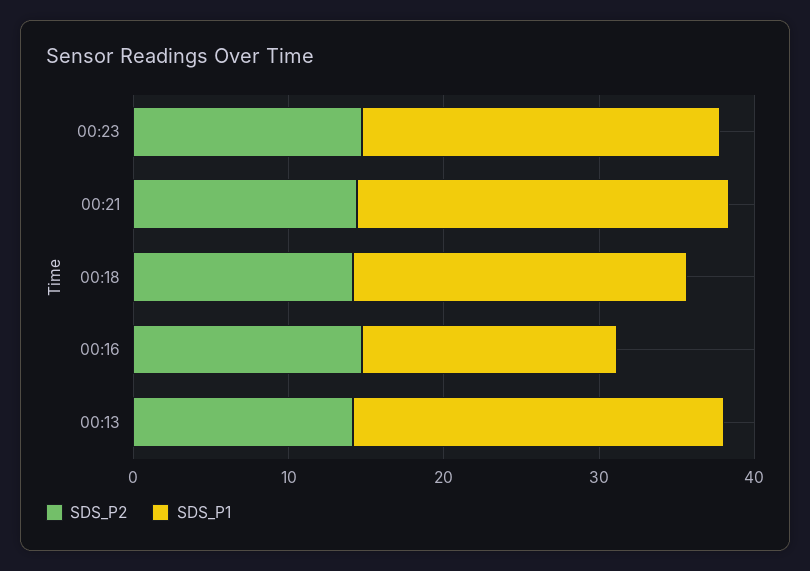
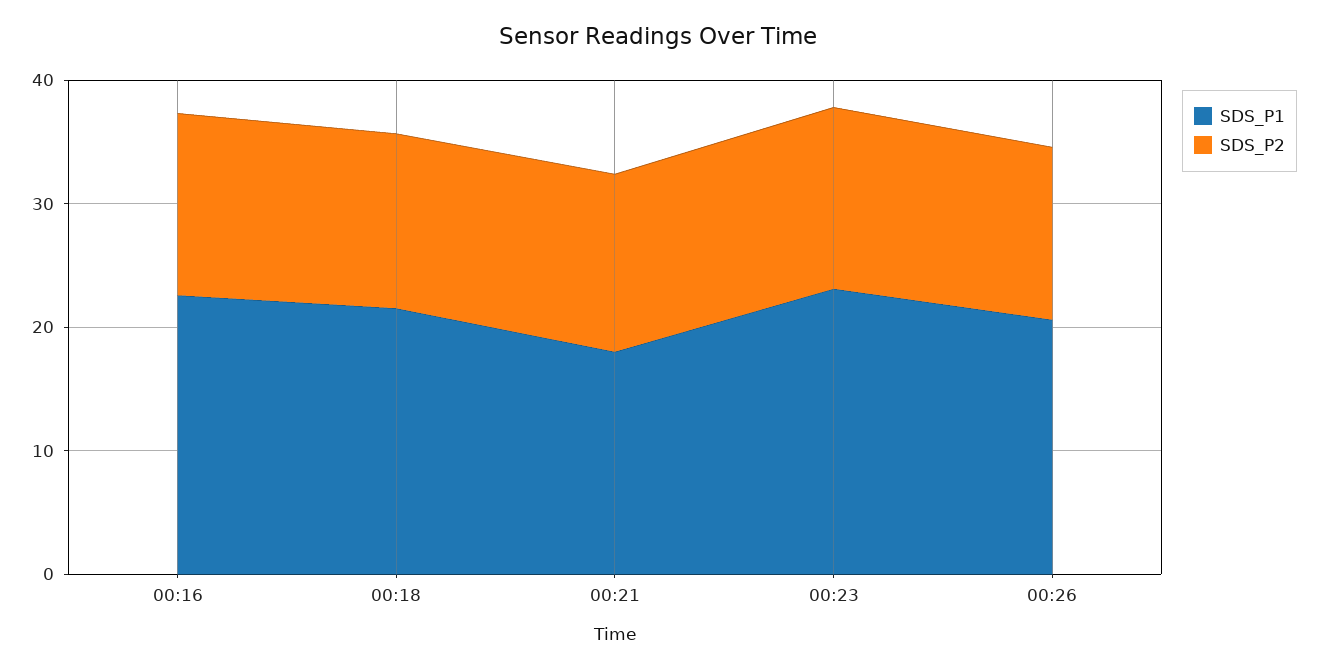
SDS_P1, 00:21: 24 -> 18
SDS_P1, 00:16: 16 -> 22
SDS_P2, 00:13: 14 -> none
SDS_P1, 00:13: 24 -> none
SDS_P1, 00:26: none -> 20
SDS_P2, 00:26: none -> 14

